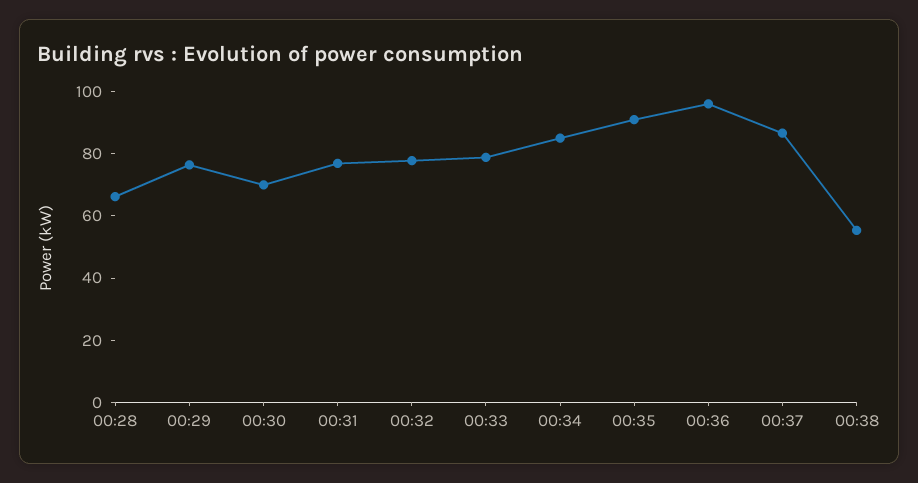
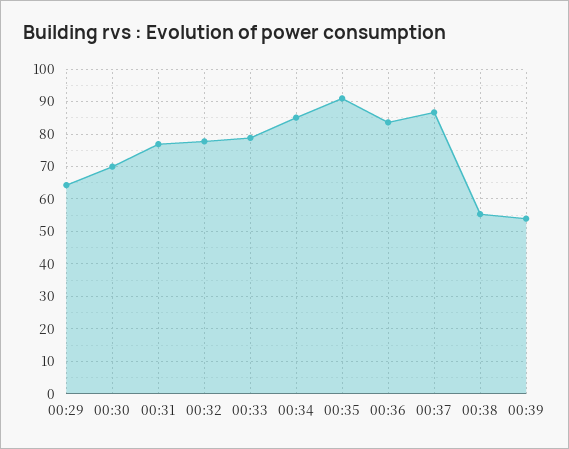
00:28: 65 -> none
00:29: 75 -> 64
00:36: 95 -> 84
00:39: none -> 54

